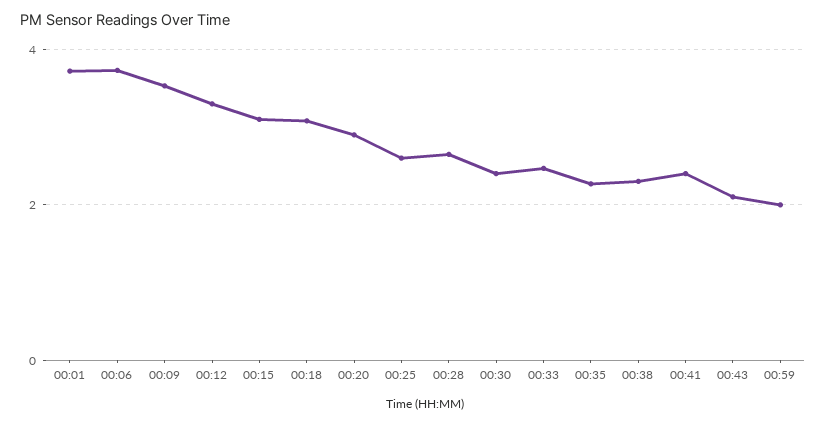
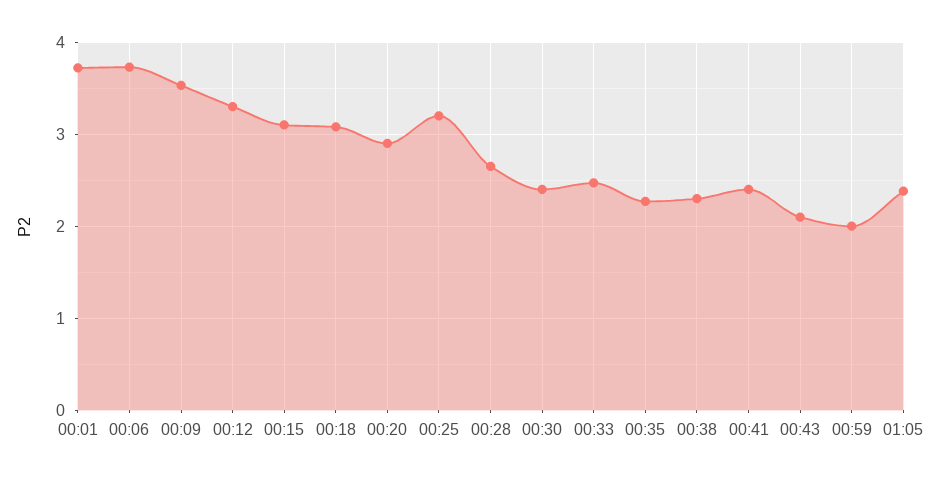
00:25: 2.6 -> 3.2
01:05: none -> 2.4

